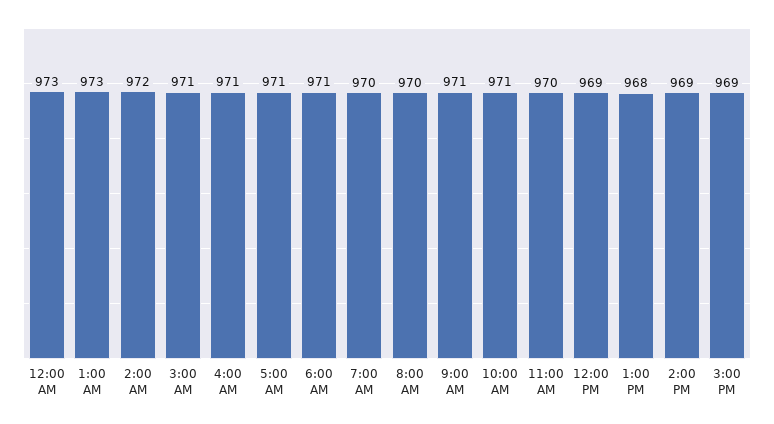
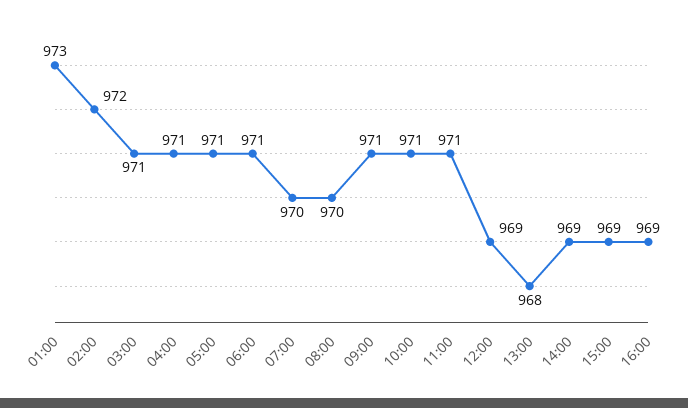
12:00 AM: 973 -> none
11:00 AM: 970 -> 971
16:00: none -> 969

